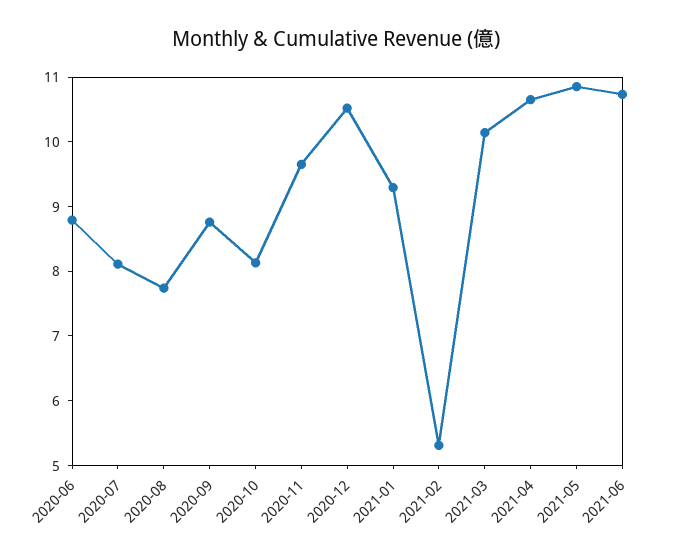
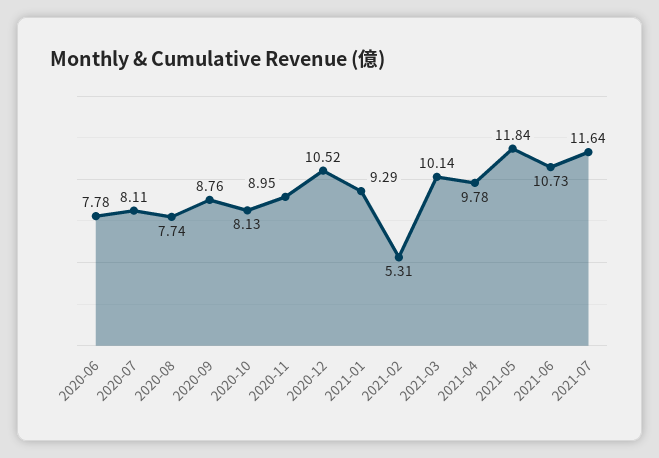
2020-06: 8.8 -> 7.78
2020-11: 9.6 -> 8.95
2021-04: 10.6 -> 9.78
2021-05: 10.8 -> 11.84
2021-07: none -> 11.64

